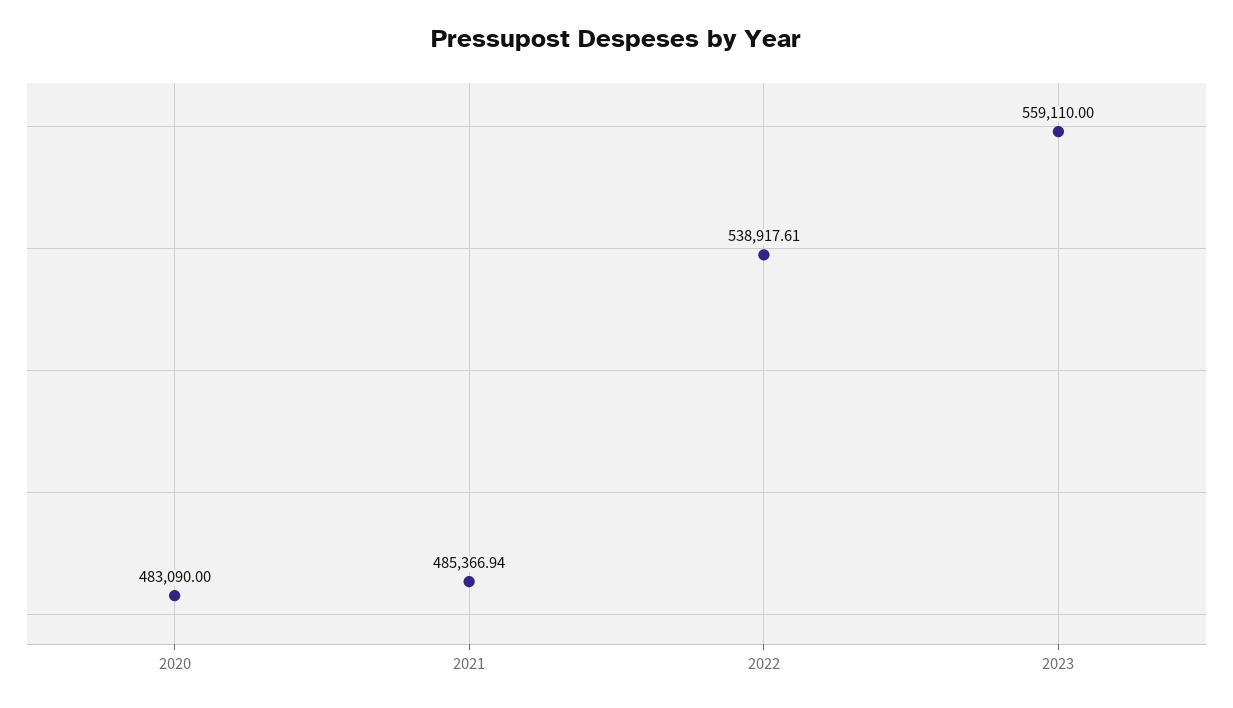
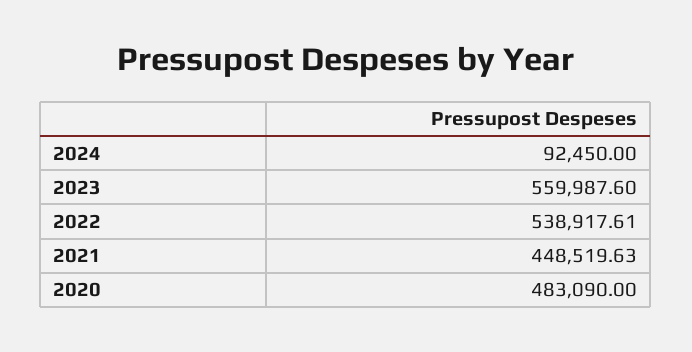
2021: 485366.94 -> 448519.63
2023: 559110 -> 559987.6
2024: none -> 92450

